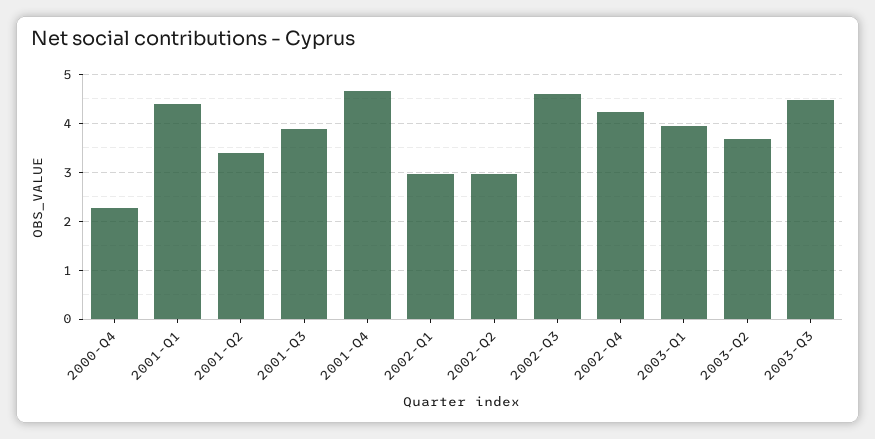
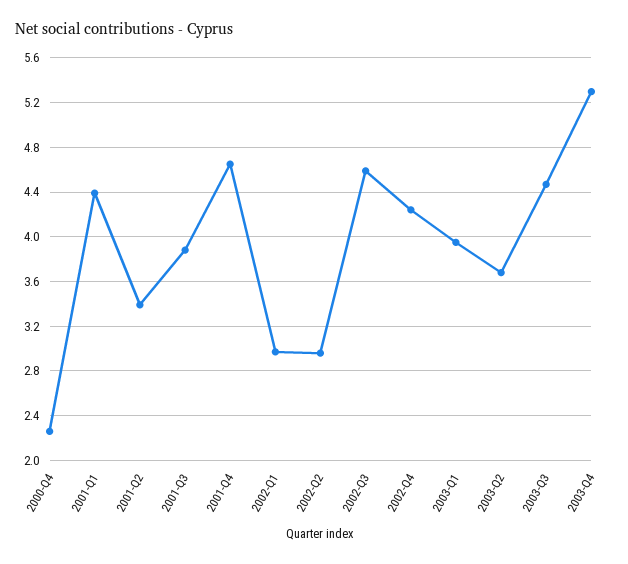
2003-Q4: none -> 5.3

